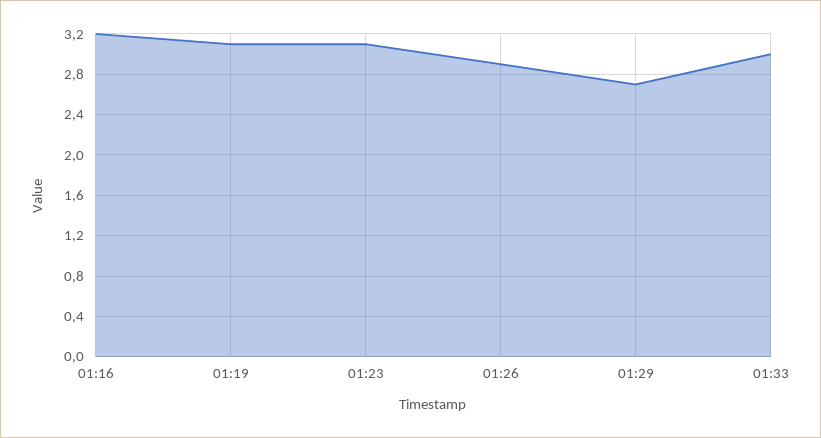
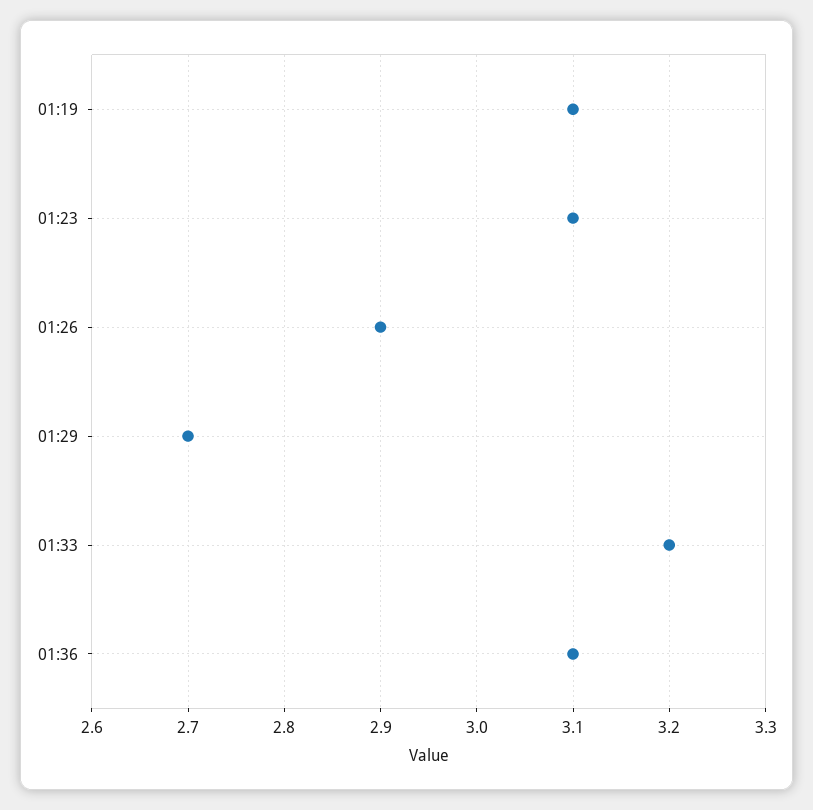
01:16: 3.2 -> none
01:33: 3 -> 3.2
01:36: none -> 3.1

